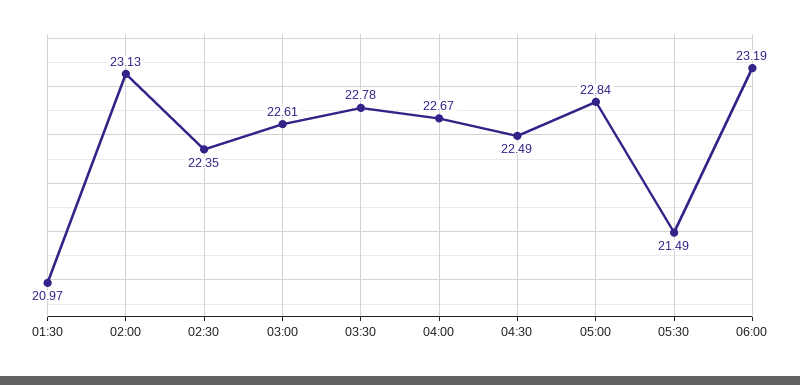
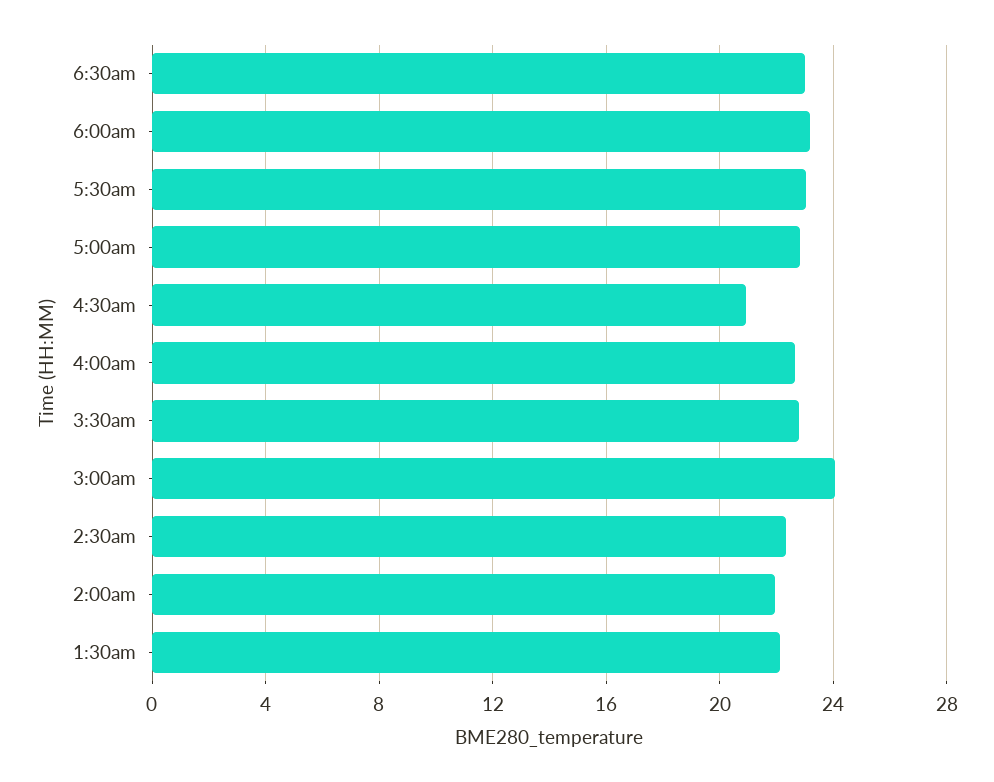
01:30: 20.97 -> 22
02:00: 23.13 -> 22
03:00: 22.61 -> 24
04:30: 22.49 -> 21
05:30: 21.49 -> 23
6:30am: none -> 23

